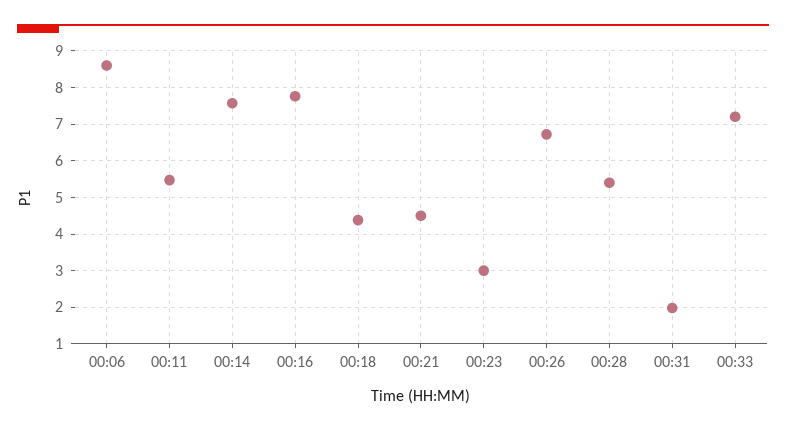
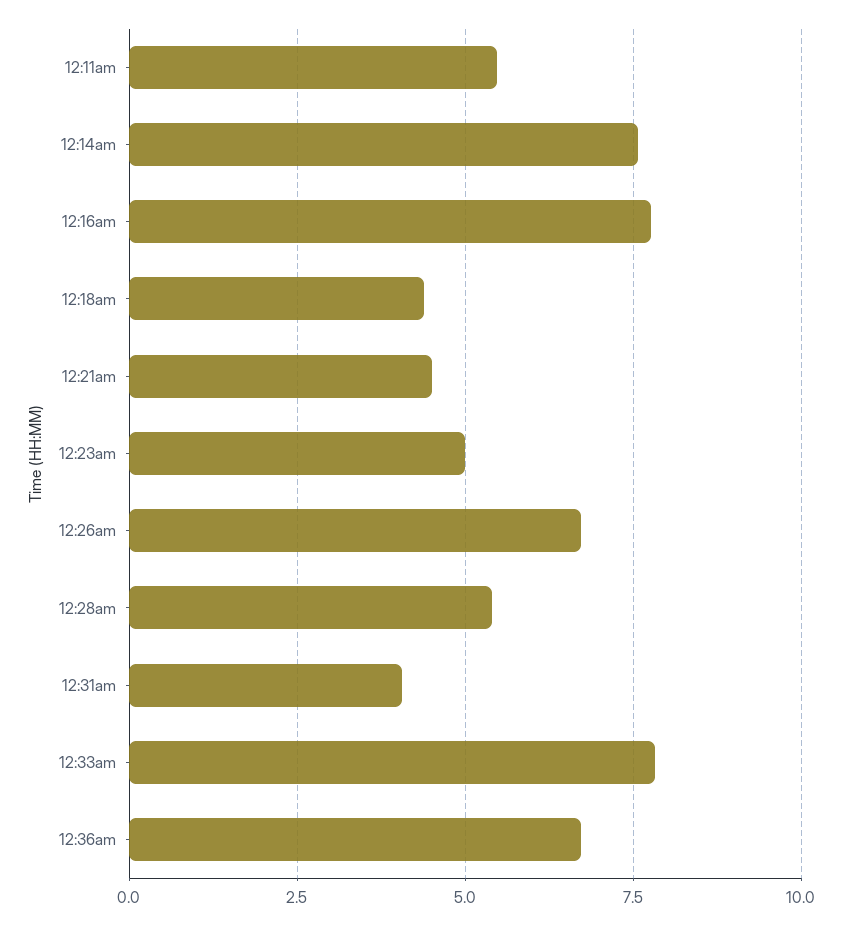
00:06: 8.6 -> none
00:23: 3 -> 5
00:31: 2 -> 4
00:33: 7.2 -> 7.75
12:36am: none -> 6.75

